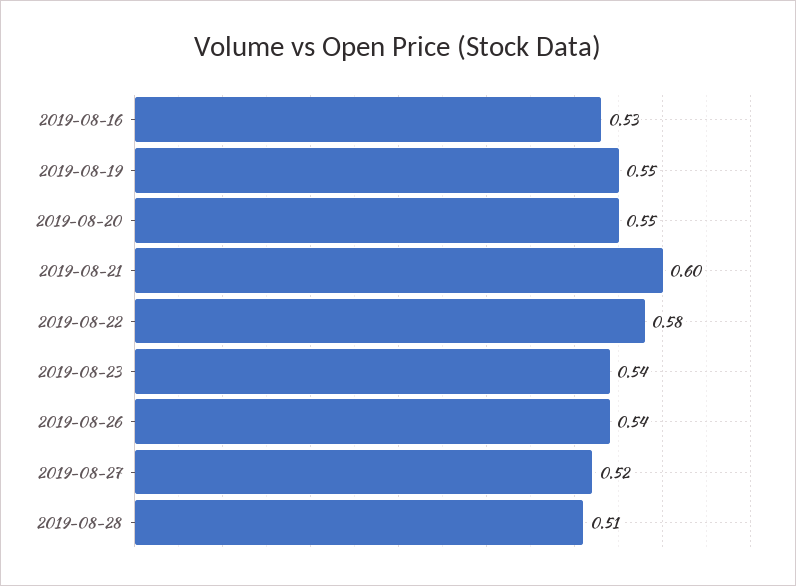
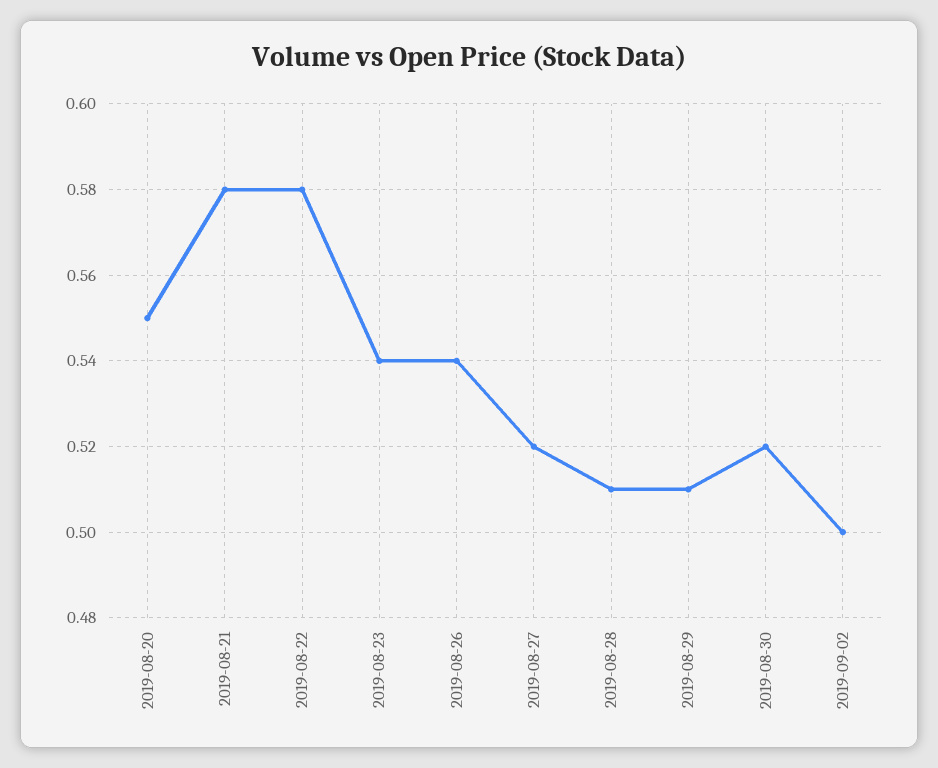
2019-08-16: 0.53 -> none
2019-08-19: 0.55 -> none
2019-08-21: 0.6 -> 0.58
2019-08-29: none -> 0.51
2019-08-30: none -> 0.52
2019-09-02: none -> 0.5

